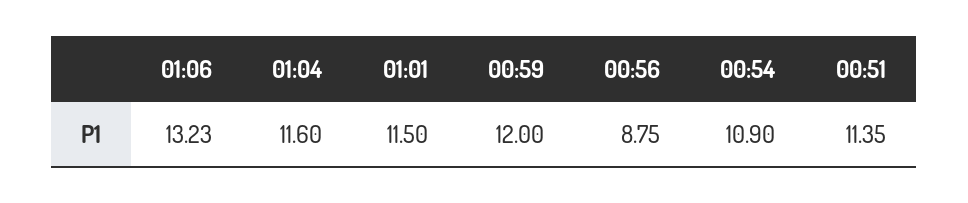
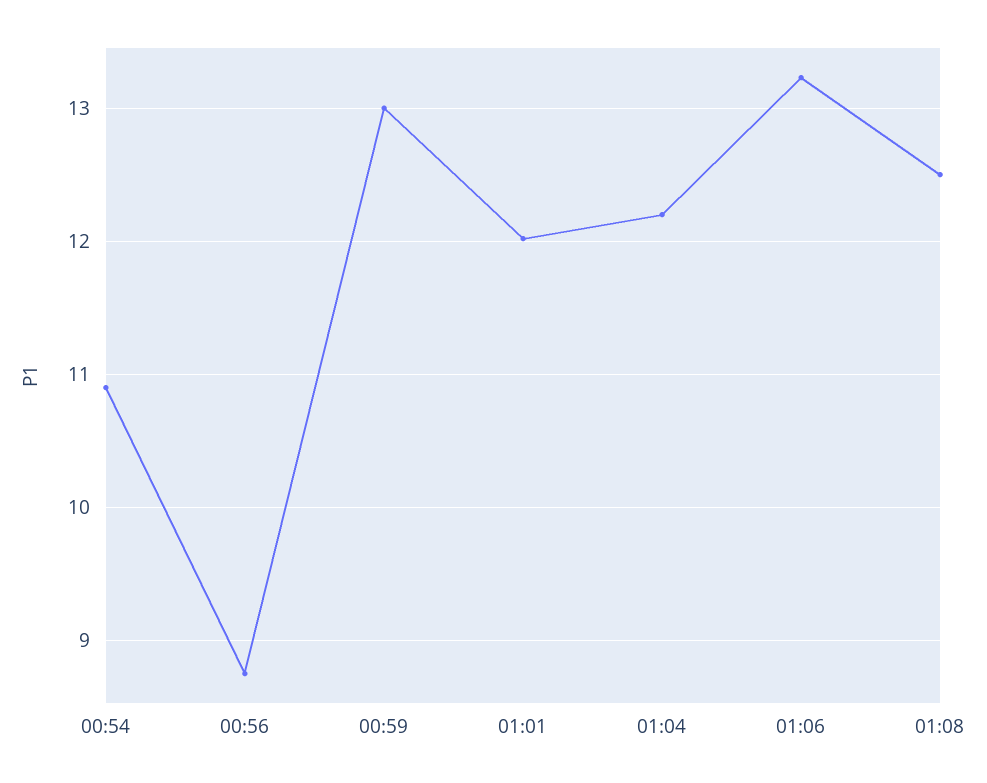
01:04: 11.6 -> 12.2
01:01: 11.5 -> 12
00:59: 12 -> 13
00:51: 11.35 -> none
01:08: none -> 12.5

